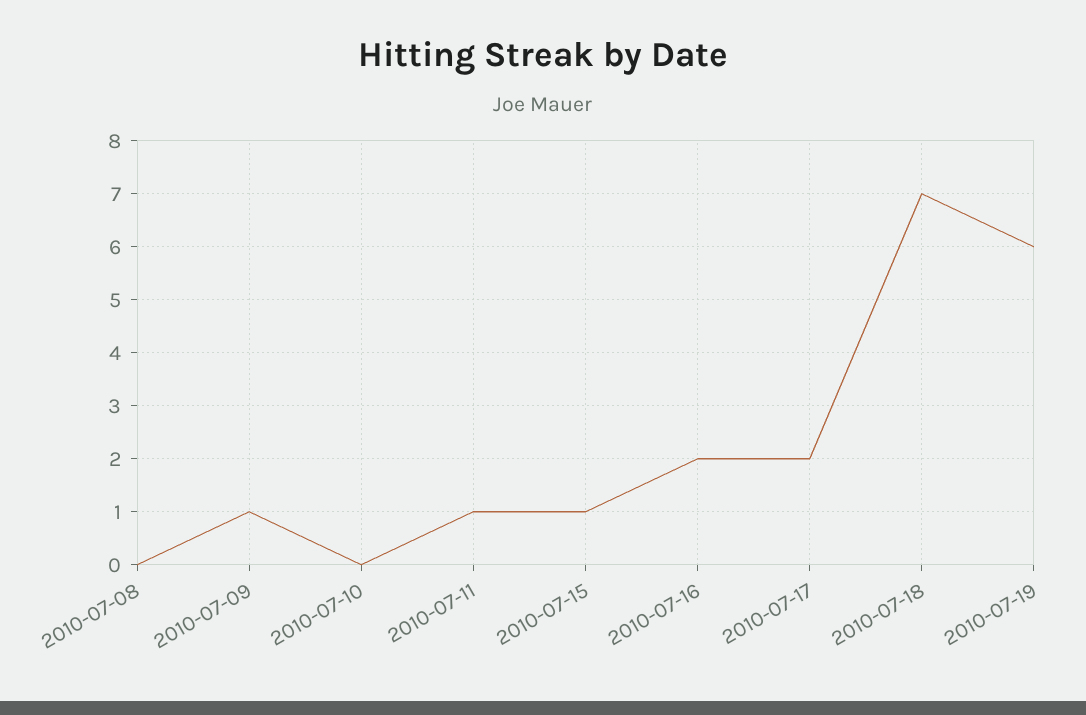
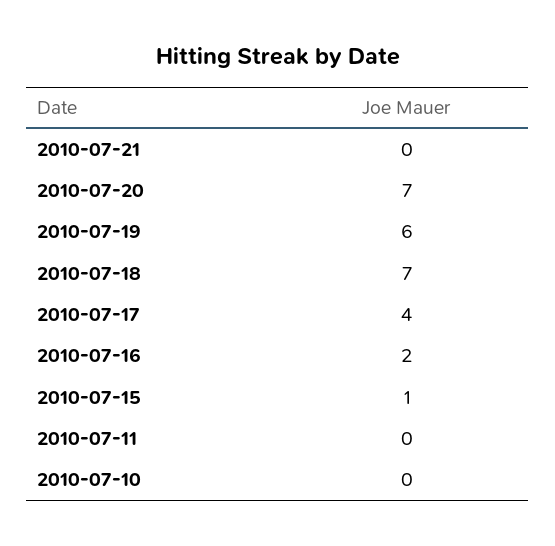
2010-07-08: 0 -> none
2010-07-09: 1 -> none
2010-07-11: 1 -> 0
2010-07-17: 2 -> 4
2010-07-21: none -> 0
2010-07-20: none -> 7

